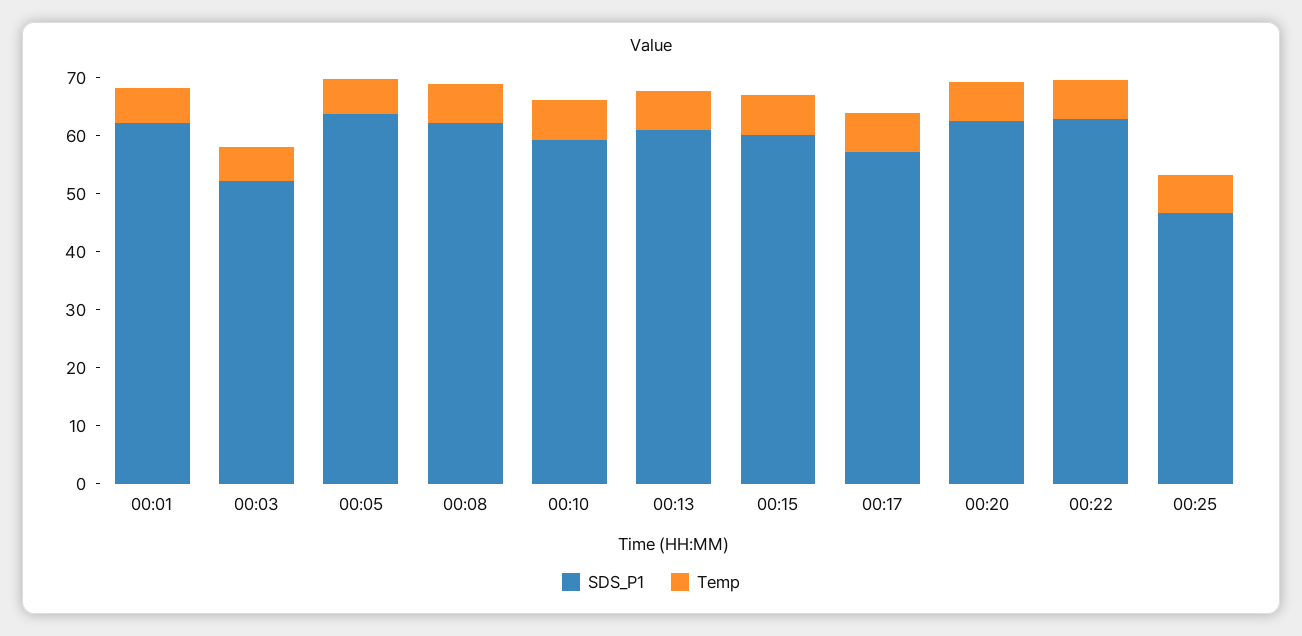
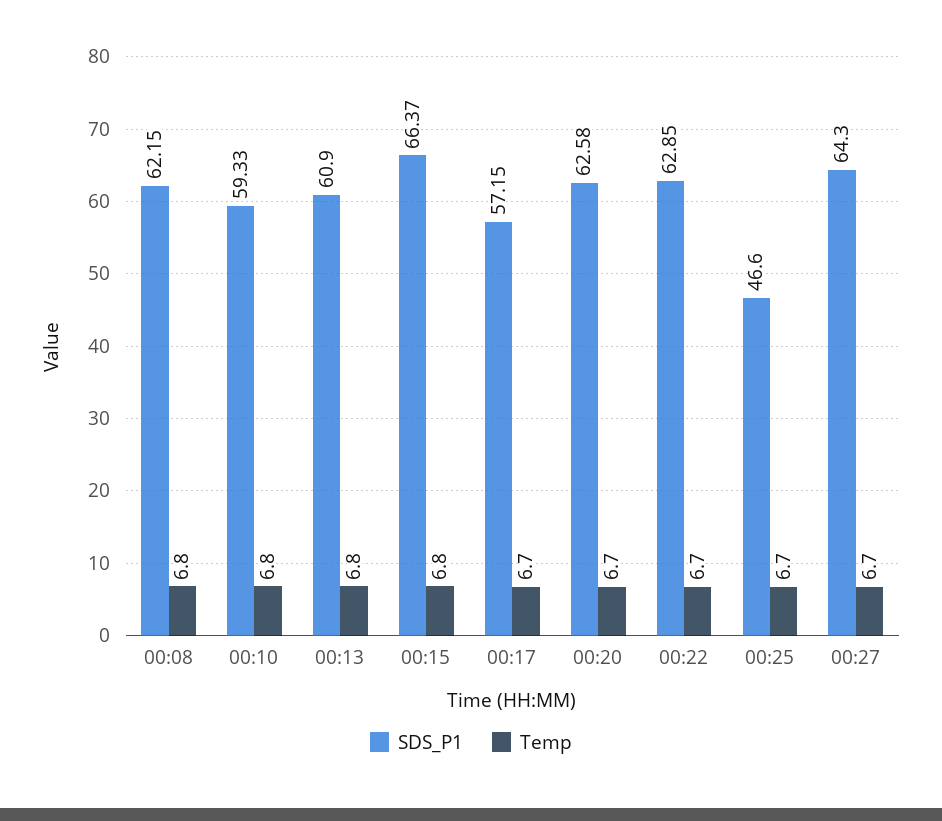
SDS_P1, 00:01: 62 -> none
Temp, 00:01: 6 -> none
SDS_P1, 00:03: 52 -> none
Temp, 00:03: 6 -> none
SDS_P1, 00:05: 64 -> none
Temp, 00:05: 6 -> none
SDS_P1, 00:15: 60 -> 66.37
SDS_P1, 00:27: none -> 64.3
Temp, 00:27: none -> 6.7

